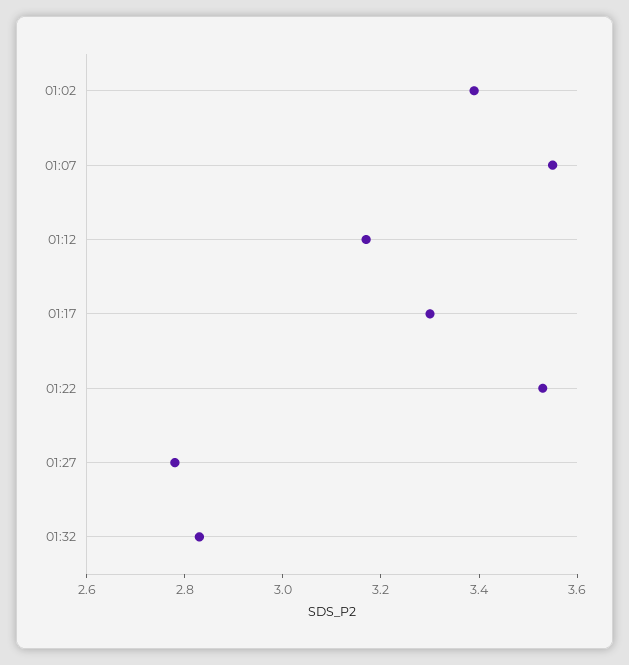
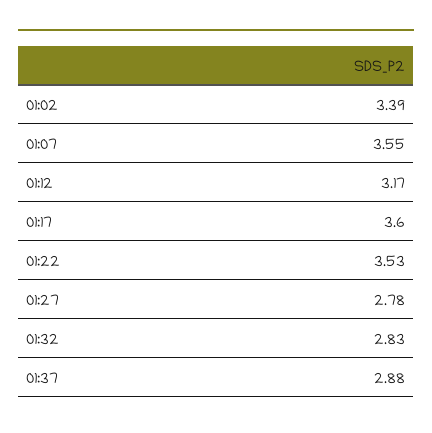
01:17: 3.3 -> 3.6
01:37: none -> 2.88

